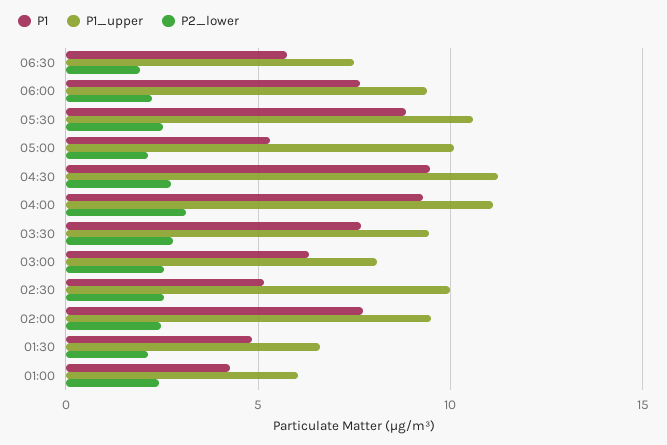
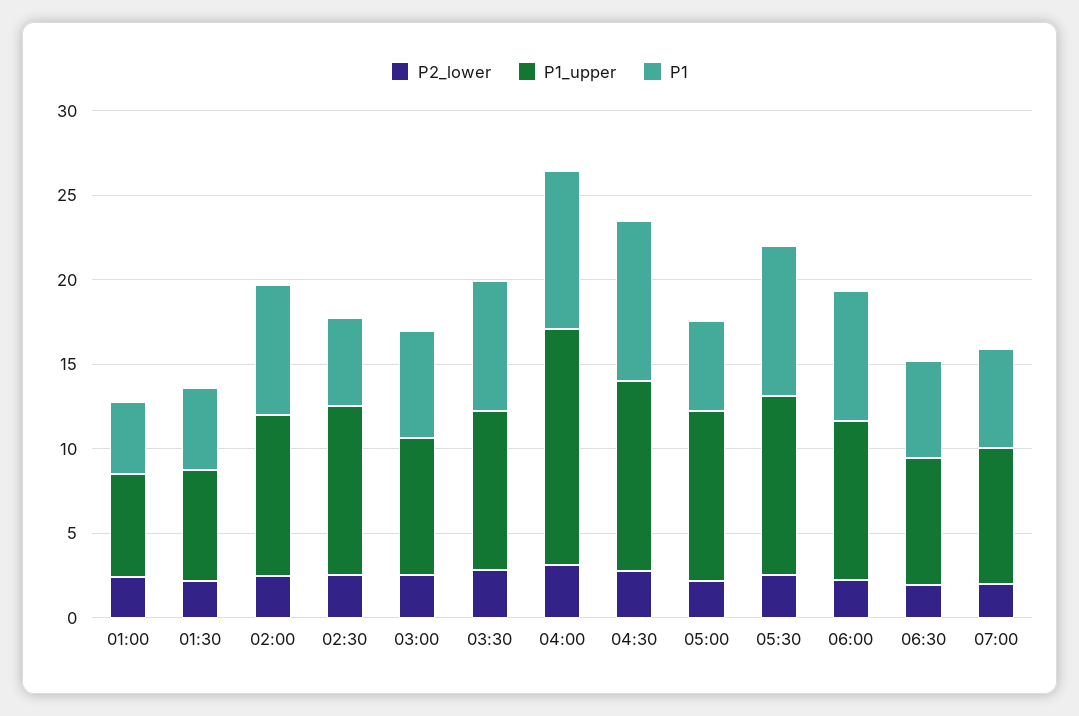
P1_upper, 04:00: 11 -> 14
P2_lower, 07:00: none -> 2
P1_upper, 07:00: none -> 8
P1, 07:00: none -> 6

